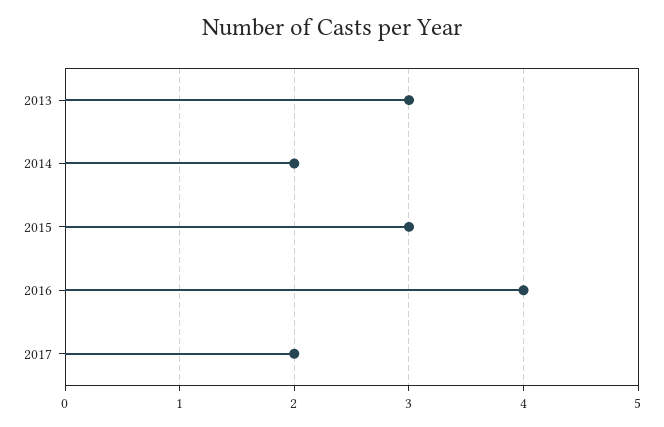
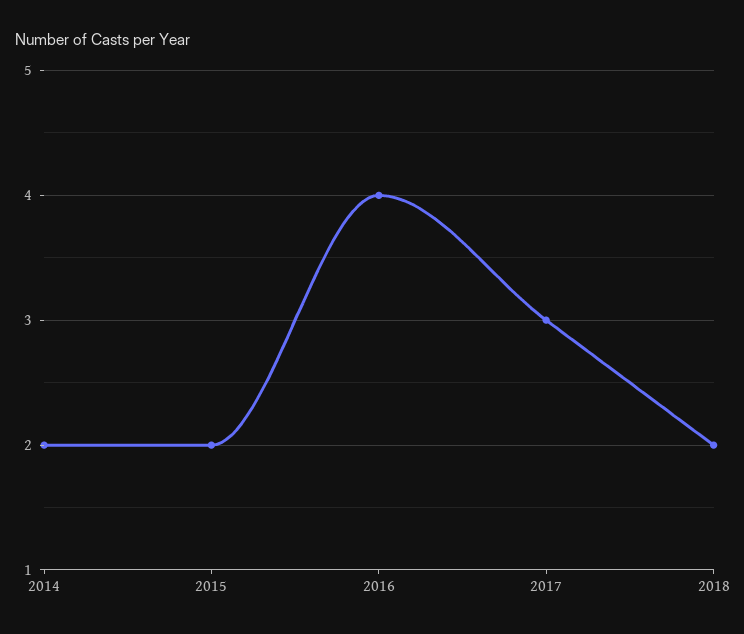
2013: 3 -> none
2015: 3 -> 2
2017: 2 -> 3
2018: none -> 2

